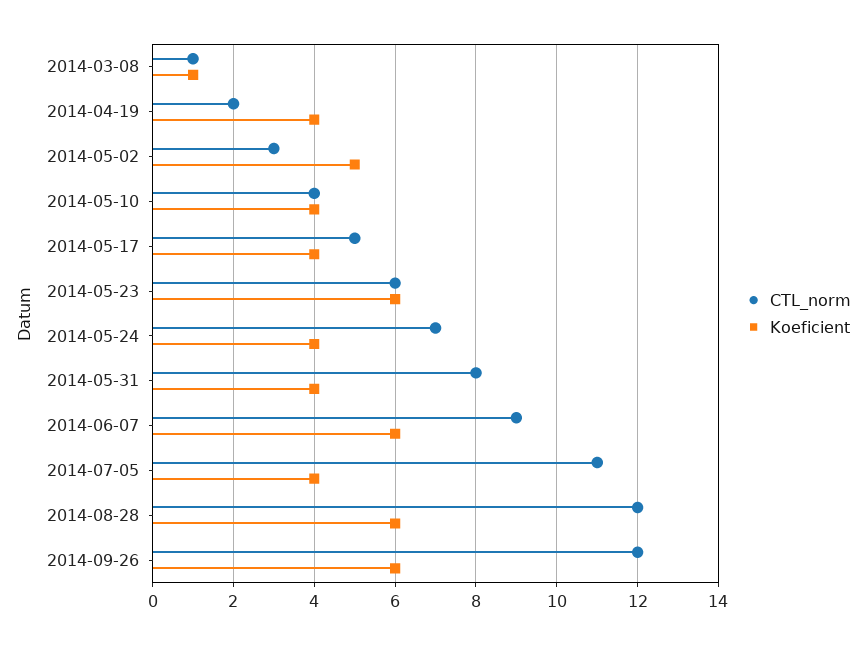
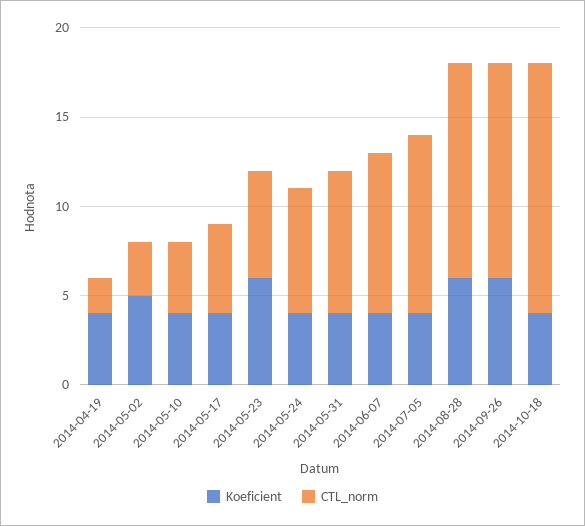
CTL_norm, 2014-03-08: 1 -> none
Koeficient, 2014-03-08: 1 -> none
Koeficient, 2014-06-07: 6 -> 4
CTL_norm, 2014-07-05: 11 -> 10
Koeficient, 2014-10-18: none -> 4
CTL_norm, 2014-10-18: none -> 14

